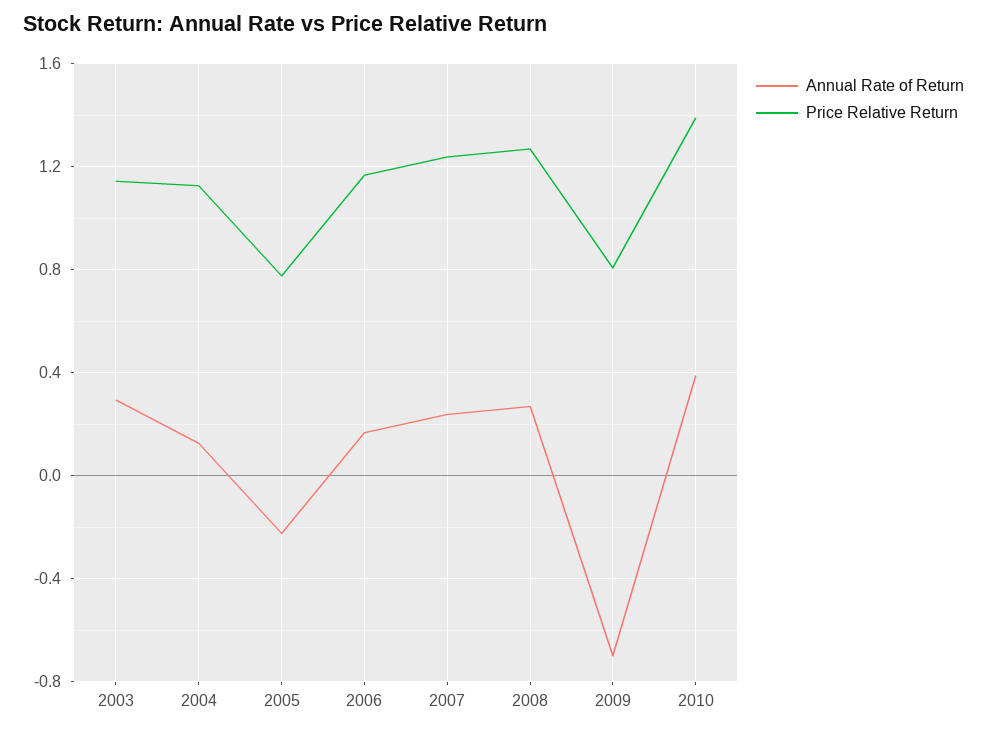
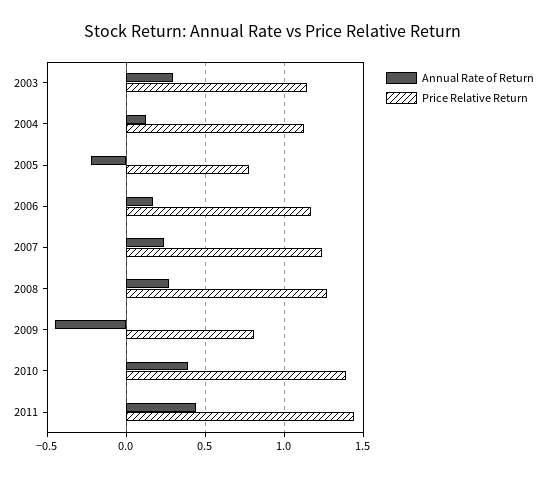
Annual Rate of Return, 2009: -0.7 -> -0.45
Annual Rate of Return, 2011: none -> 0.45
Price Relative Return, 2011: none -> 1.45

